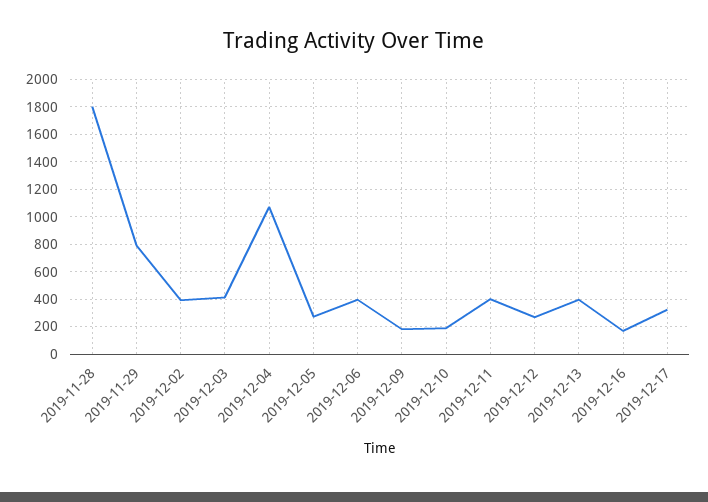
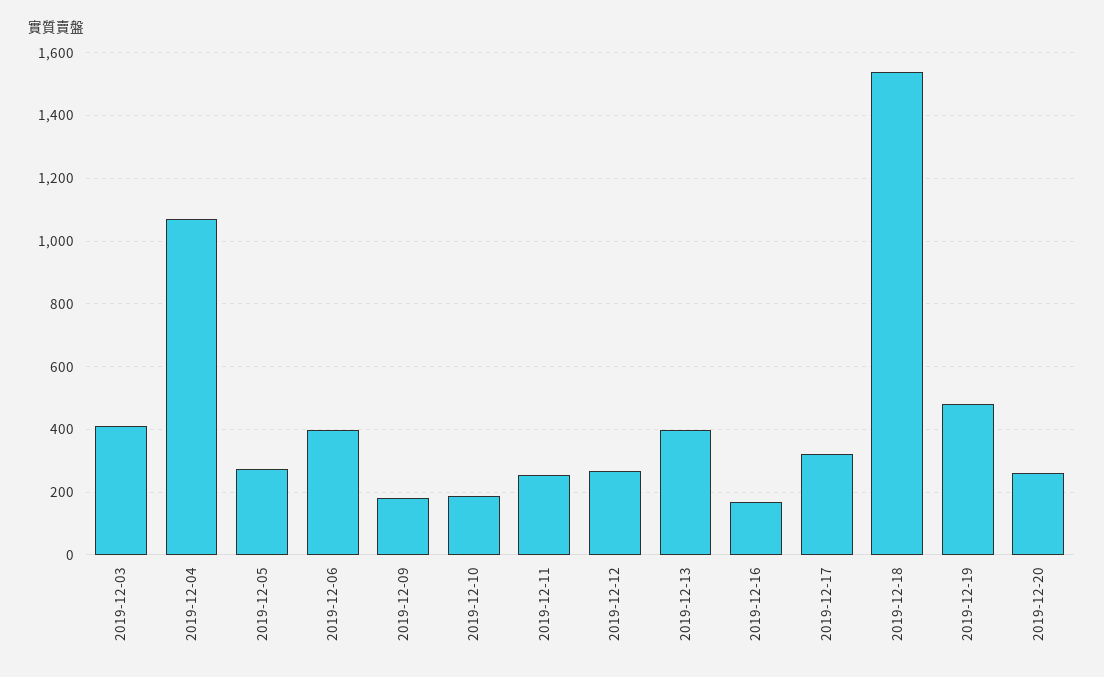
2019-11-28: 1800 -> none
2019-11-29: 800 -> none
2019-12-02: 400 -> none
2019-12-11: 400 -> 260
2019-12-18: none -> 1540
2019-12-19: none -> 480
2019-12-20: none -> 260

